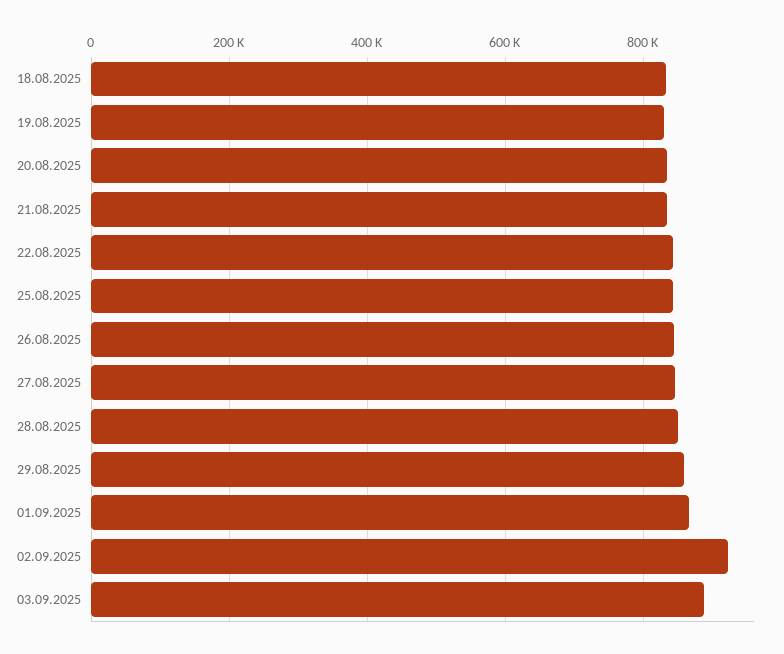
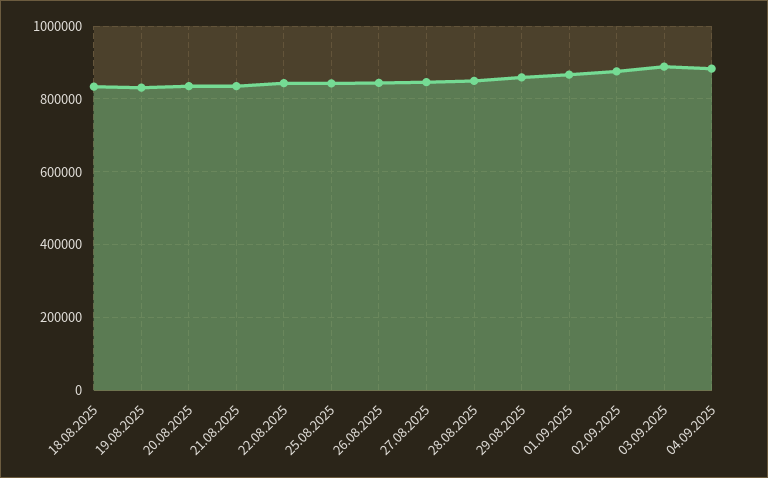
02.09.2025: 920000 -> 880000
04.09.2025: none -> 880000

